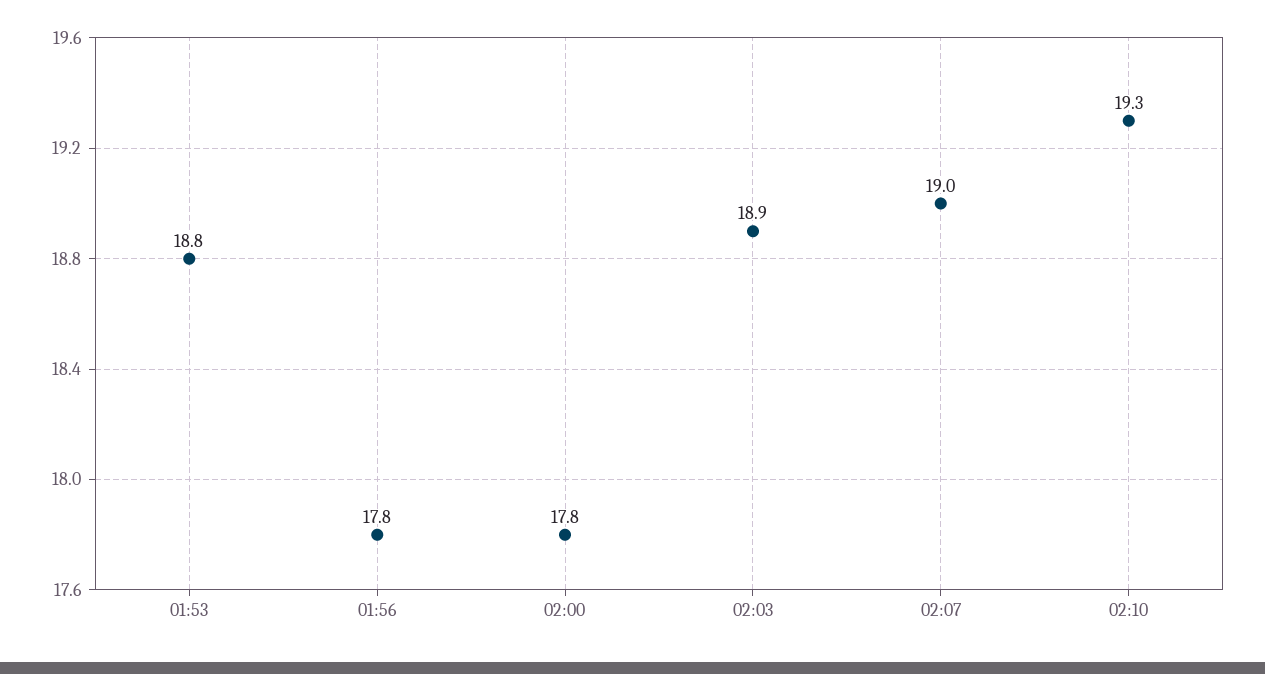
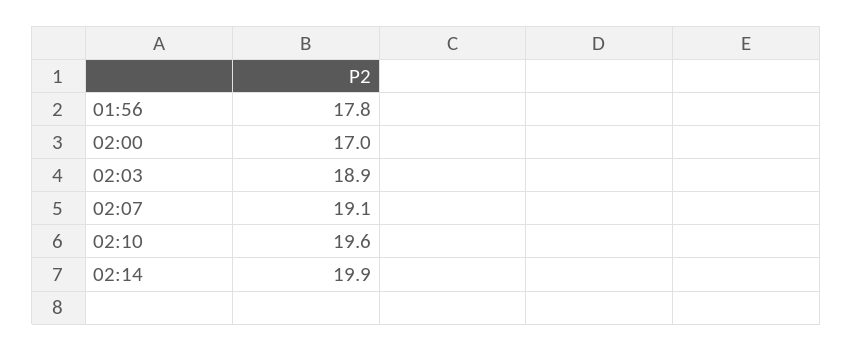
01:53: 18.8 -> none
02:00: 17.8 -> 17
02:07: 19 -> 19.1
02:10: 19.3 -> 19.6
02:14: none -> 19.9

